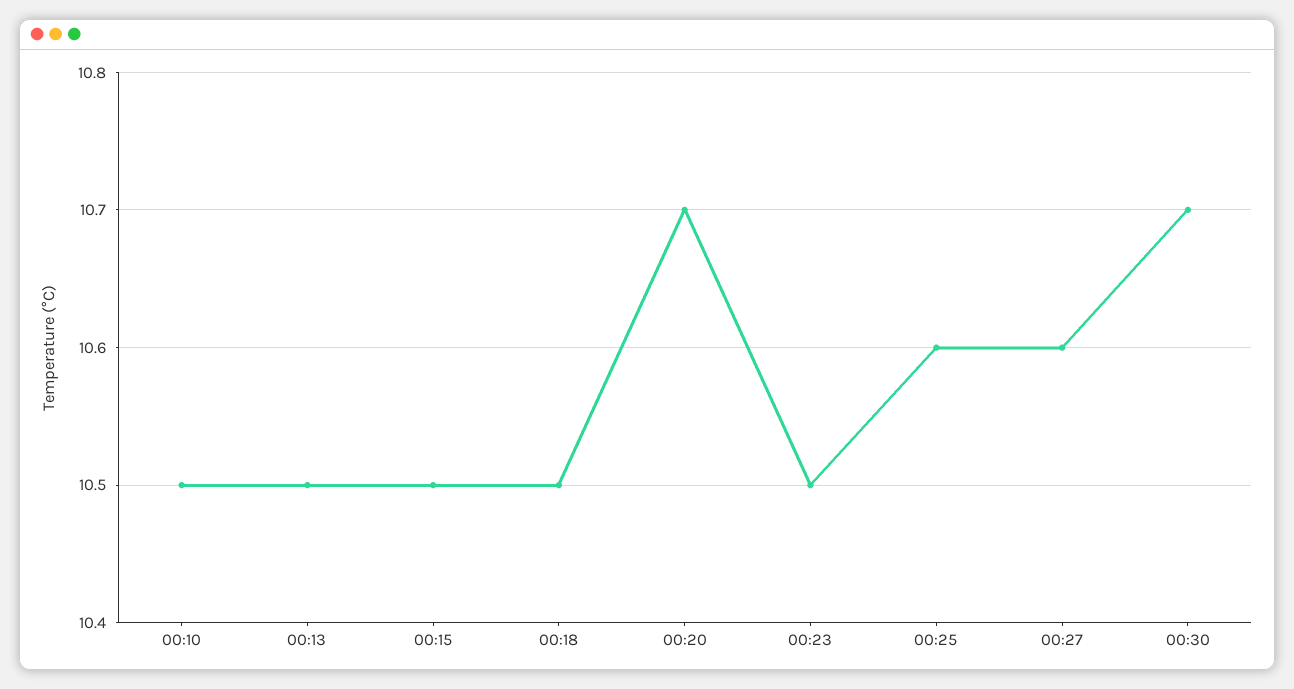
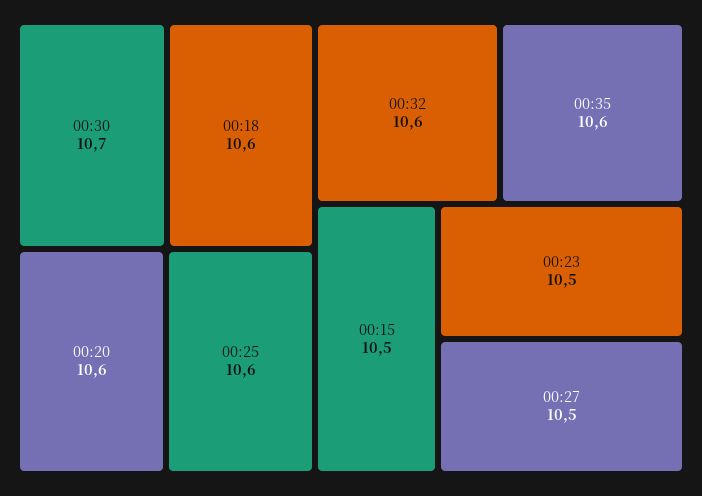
00:10: 10.5 -> none
00:13: 10.5 -> none
00:18: 10.5 -> 10.6
00:20: 10.7 -> 10.6
00:27: 10.6 -> 10.5
00:32: none -> 10.6
00:35: none -> 10.6

